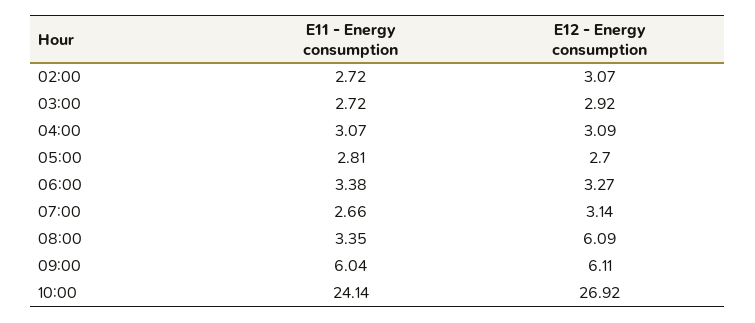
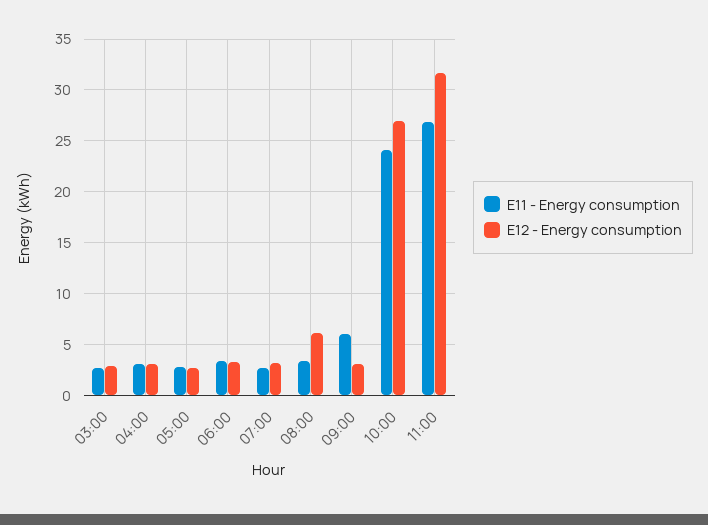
E11 - Energy consumption, 02:00: 2.72 -> none
E12 - Energy consumption, 02:00: 3.07 -> none
E12 - Energy consumption, 09:00: 6.11 -> 3
E11 - Energy consumption, 11:00: none -> 27
E12 - Energy consumption, 11:00: none -> 32

